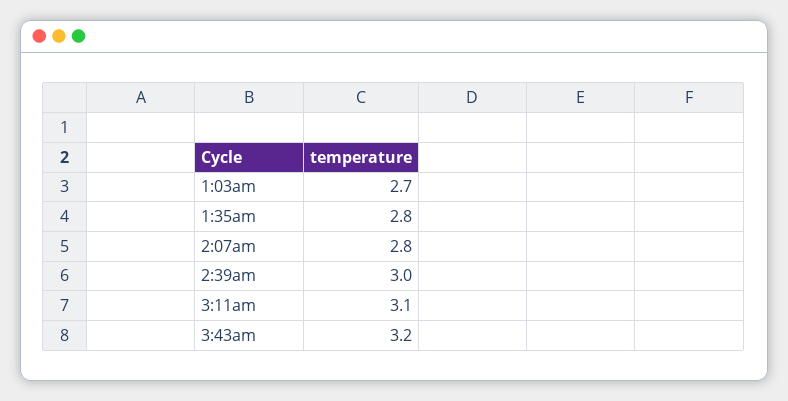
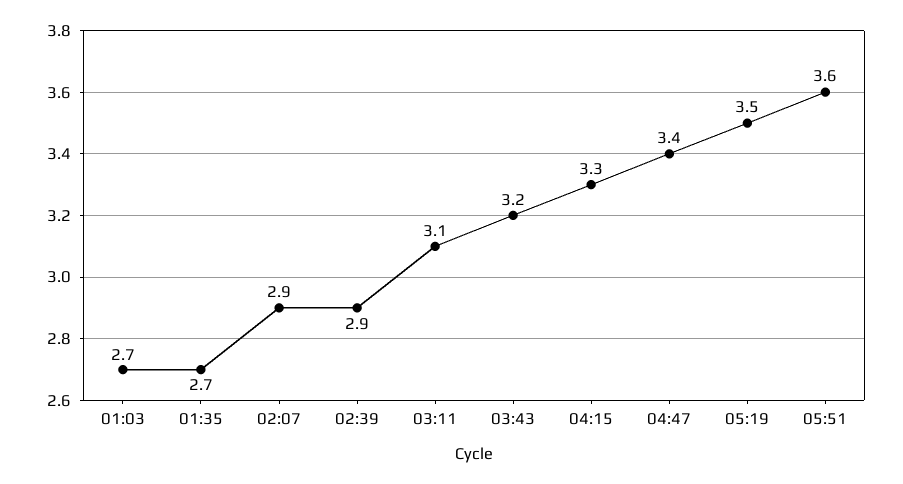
1:35am: 2.8 -> 2.7
2:07am: 2.8 -> 2.9
2:39am: 3 -> 2.9
04:15: none -> 3.3
04:47: none -> 3.4
05:19: none -> 3.5
05:51: none -> 3.6

